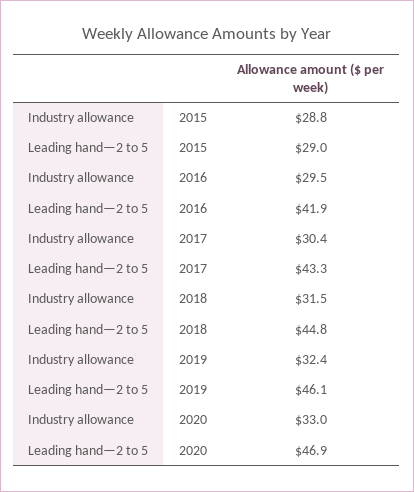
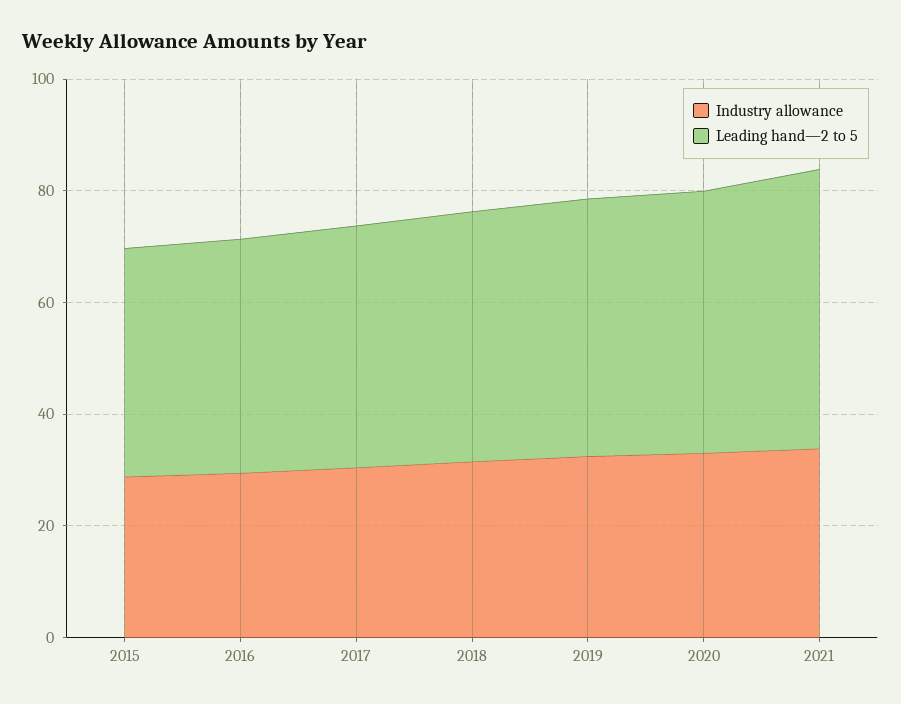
Leading hand—2 to 5, 2015: 29 -> 40
Industry allowance, 2021: none -> 35
Leading hand—2 to 5, 2021: none -> 50

